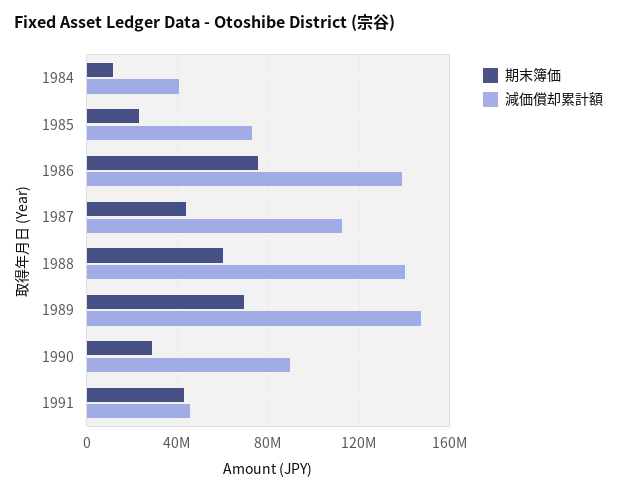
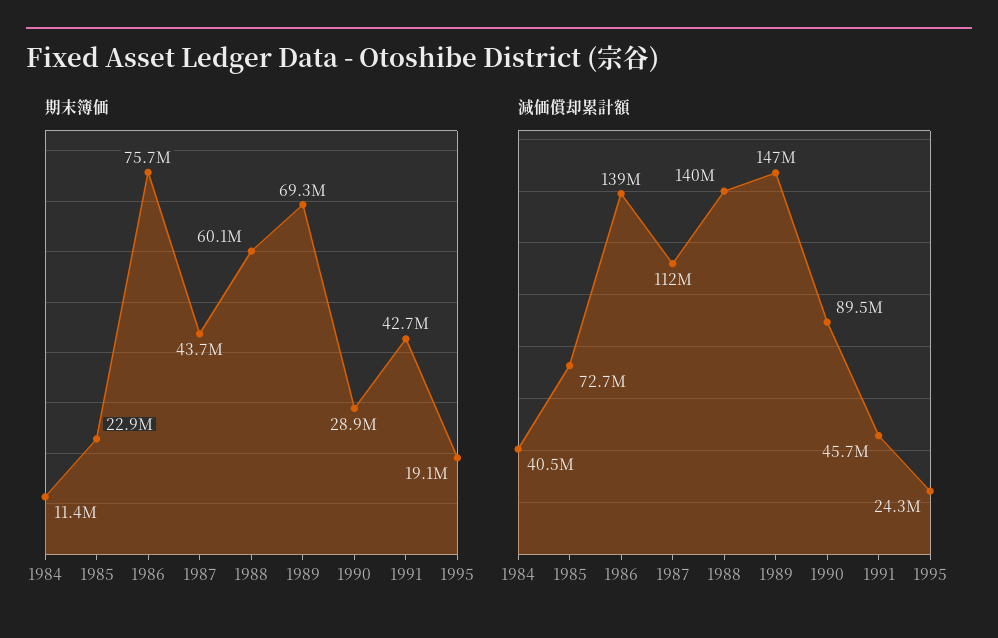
期末簿価, 1995: none -> 19100000
減価償却累計額, 1995: none -> 24300000

